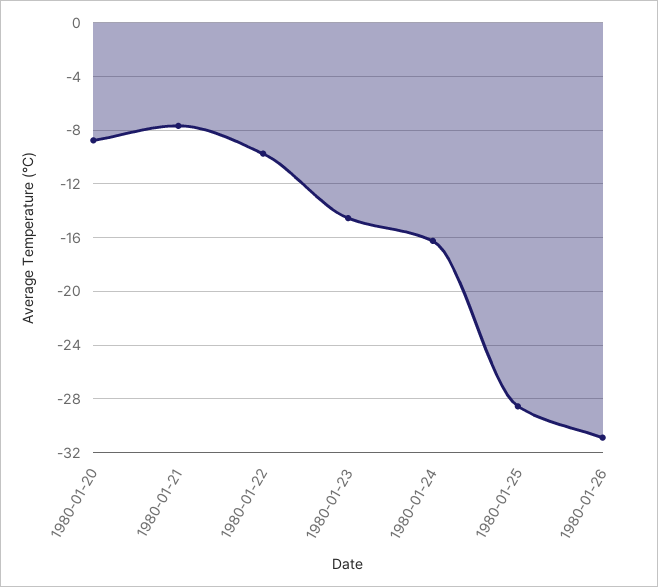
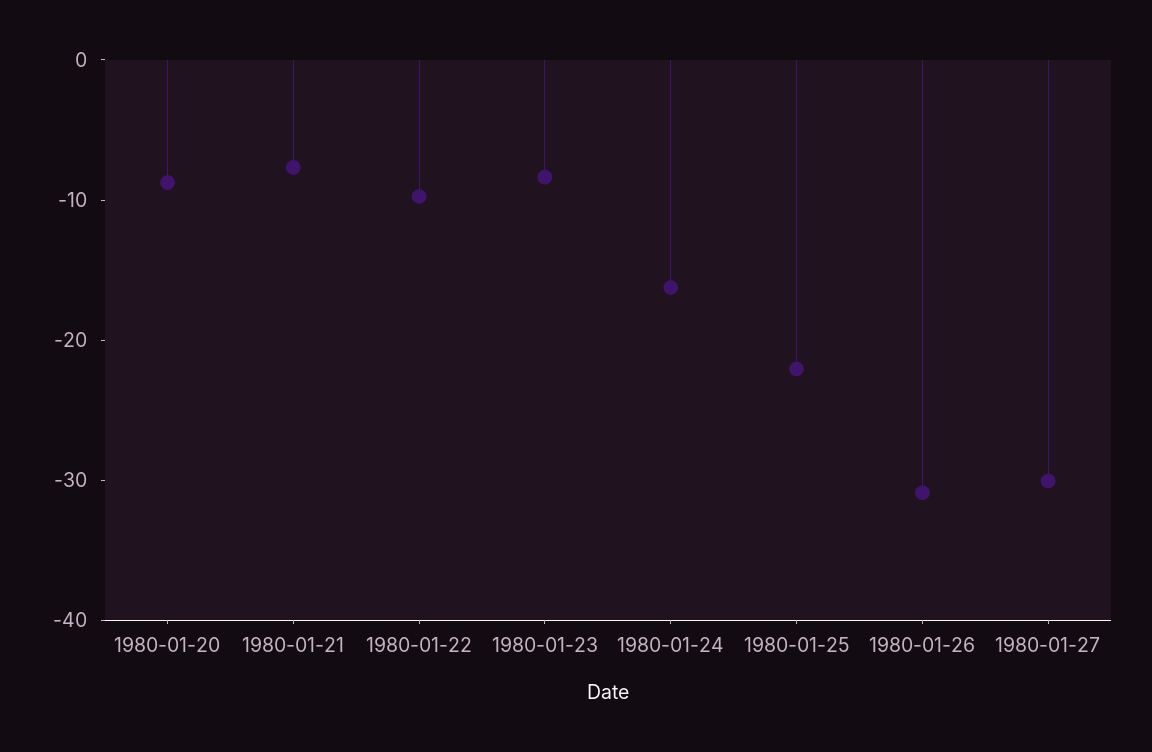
1980-01-23: -14.5 -> -8
1980-01-25: -28.5 -> -22
1980-01-27: none -> -30

